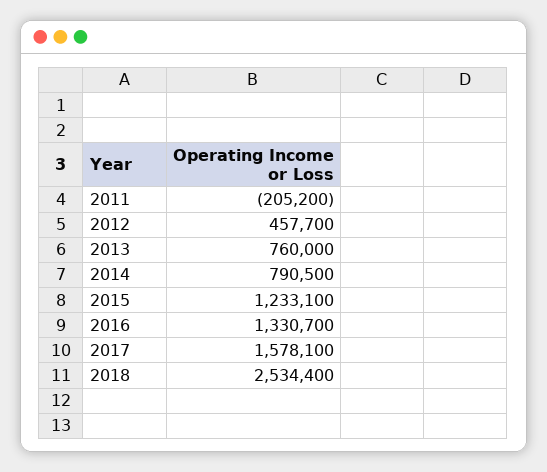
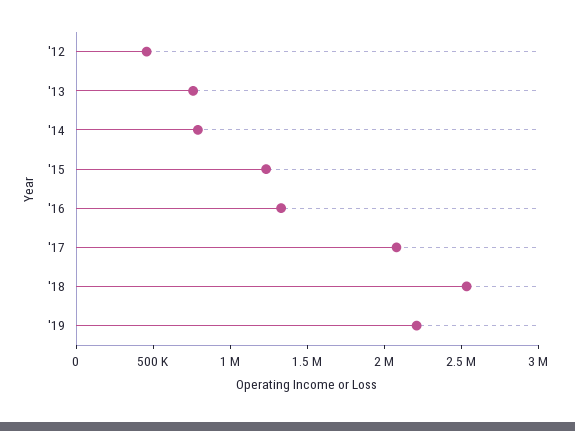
2011: -205200 -> none
2017: 1578100 -> 2100000
'19: none -> 2200000

